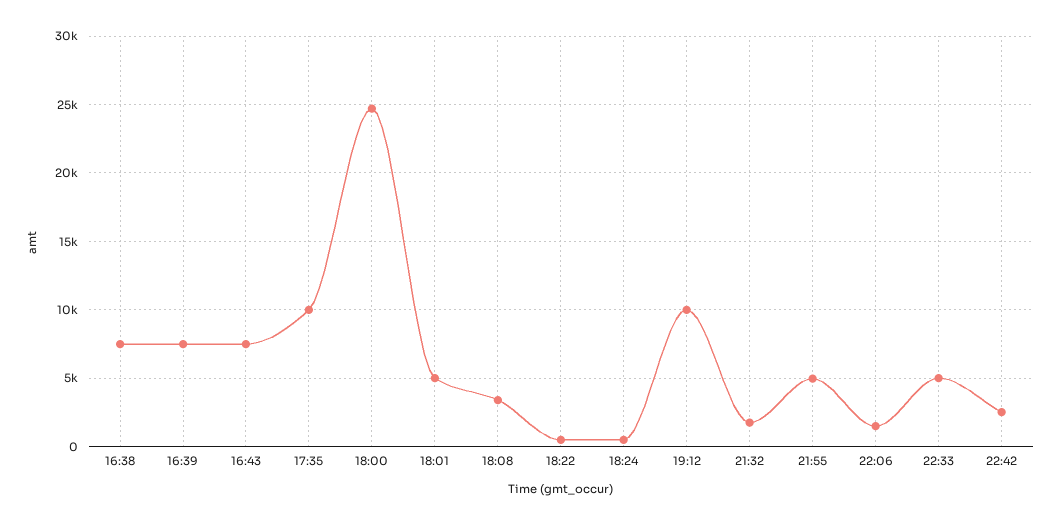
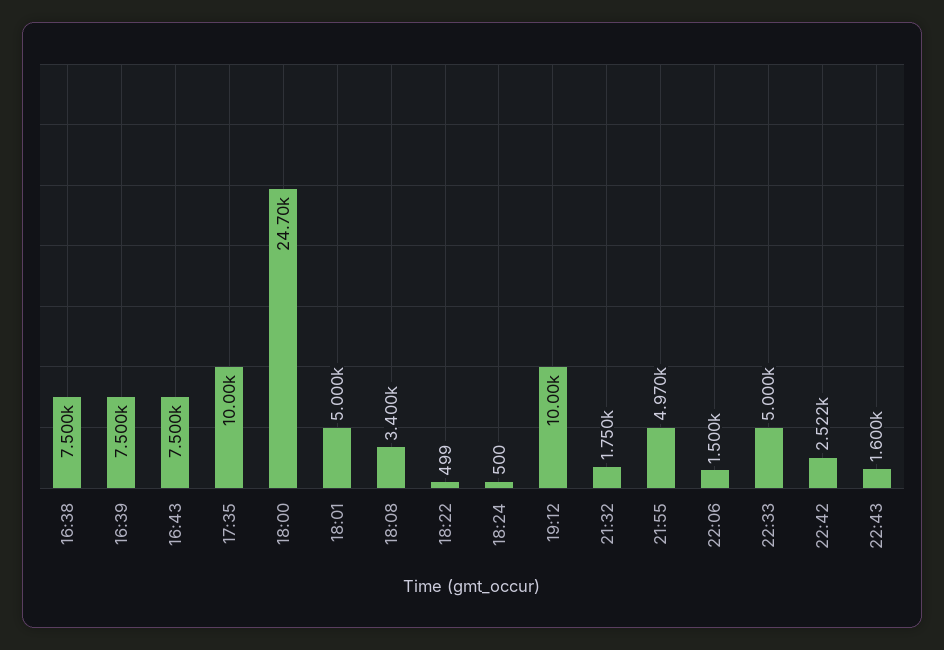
22:43: none -> 1600

